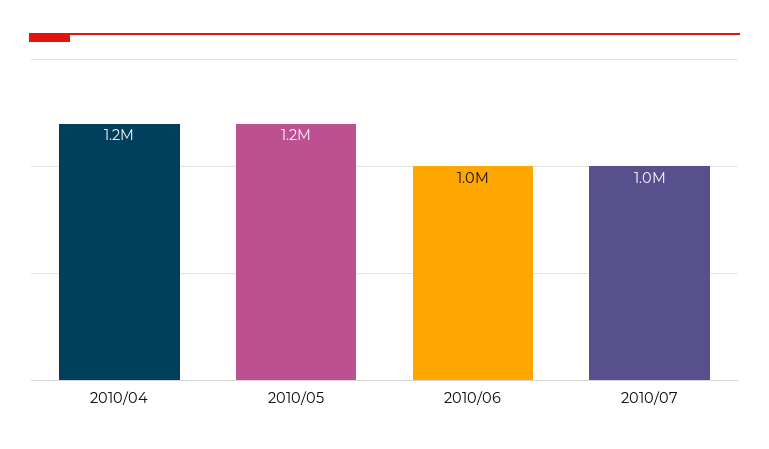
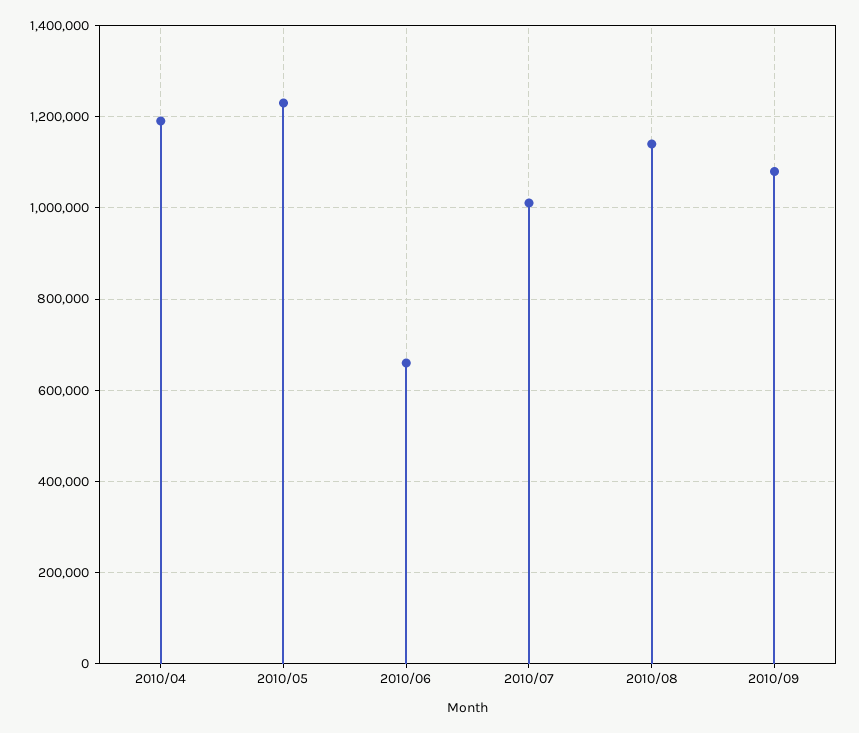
2010/06: 1000000 -> 660000
2010/08: none -> 1140000
2010/09: none -> 1080000

